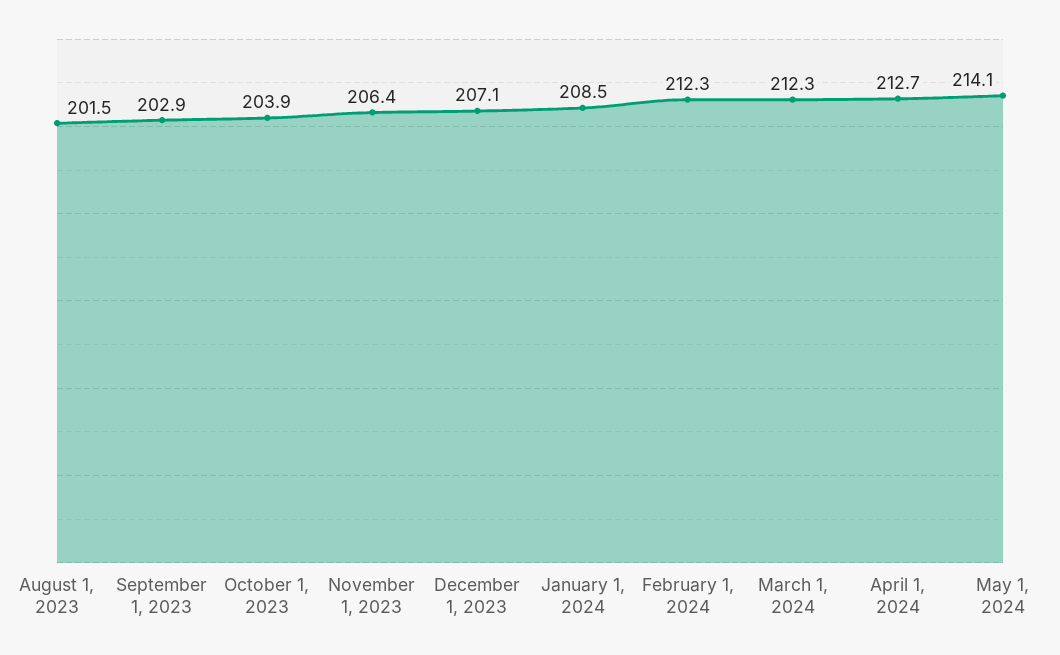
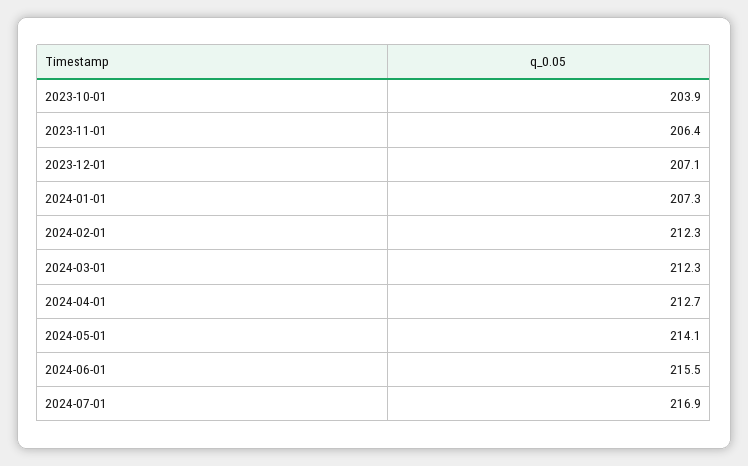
August 1, 2023: 201.5 -> none
September 1, 2023: 202.9 -> none
January 1, 2024: 208.5 -> 207.3
2024-06-01: none -> 215.5
2024-07-01: none -> 216.9

